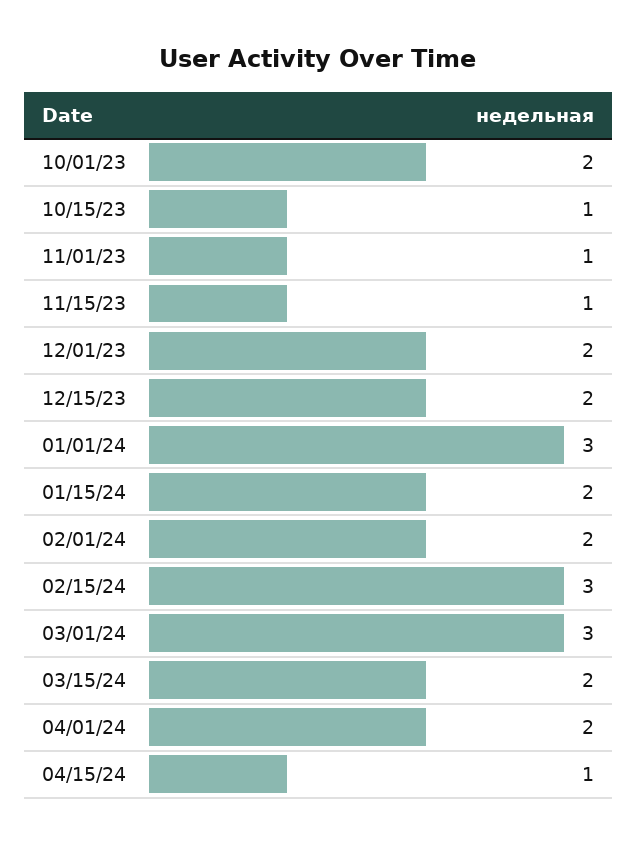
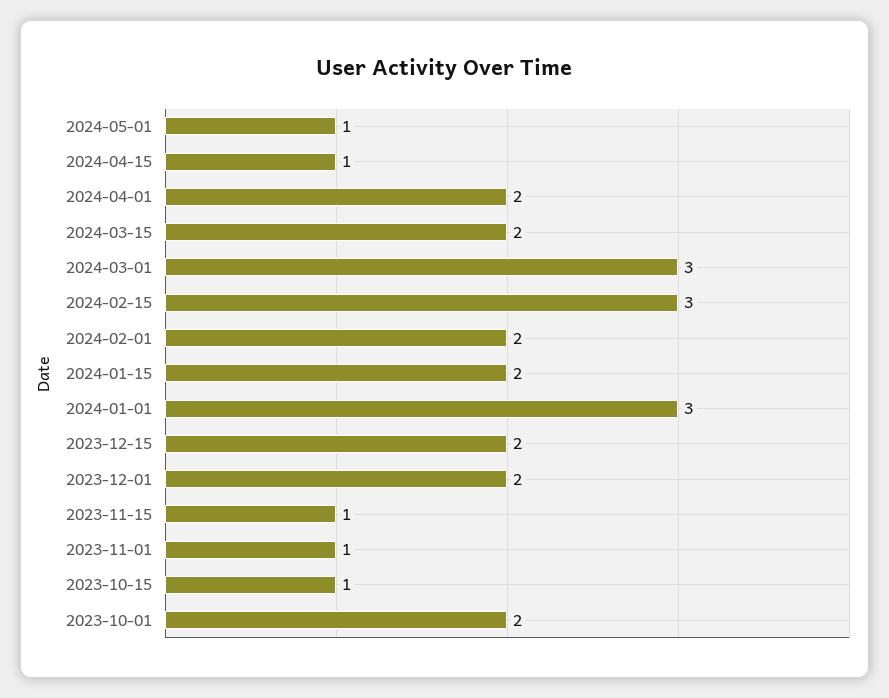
2024-05-01: none -> 1

